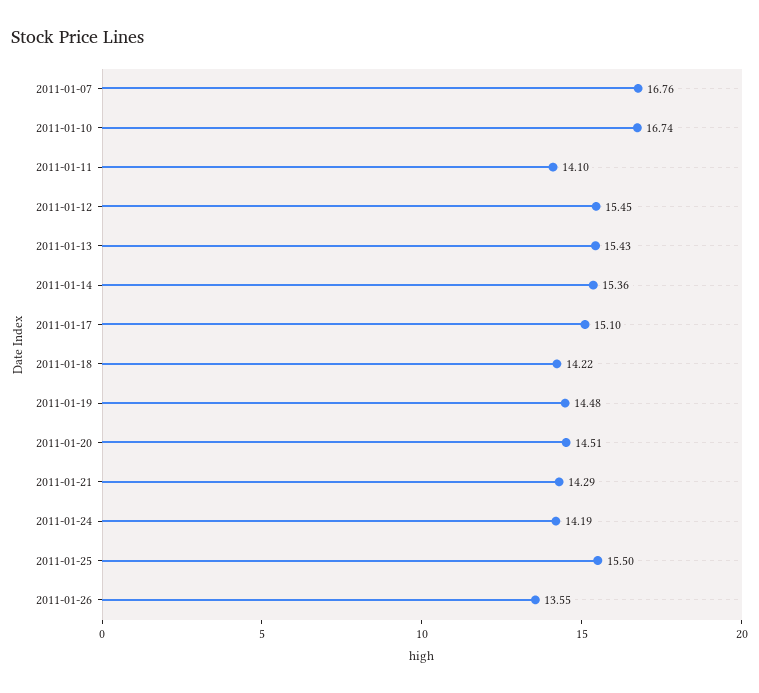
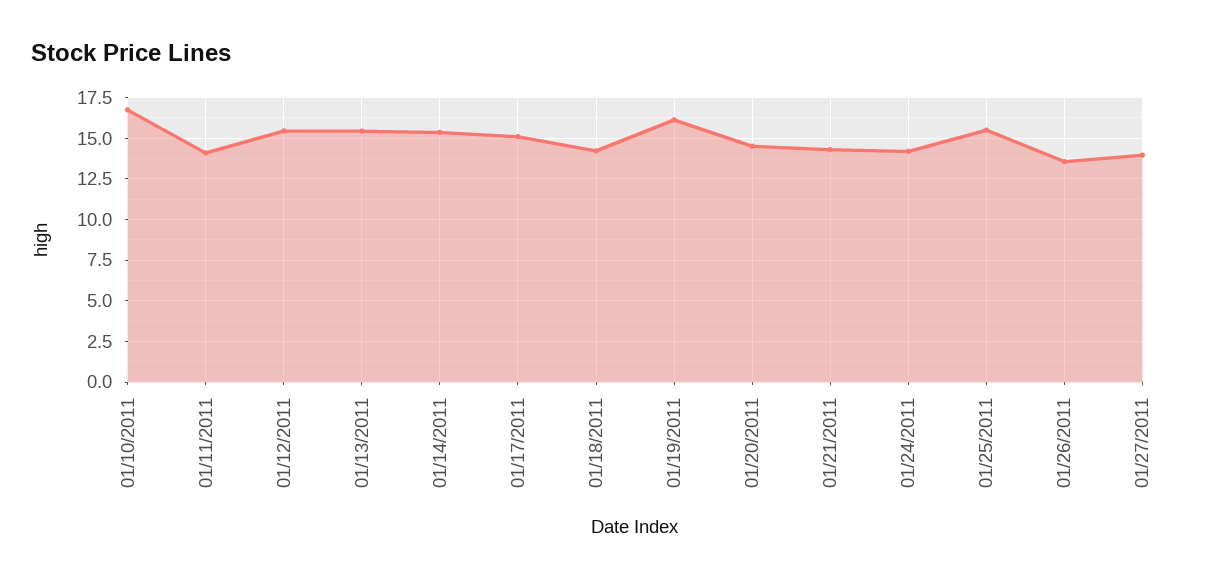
2011-01-07: 16.76 -> none
2011-01-19: 14.48 -> 16
01/27/2011: none -> 14

